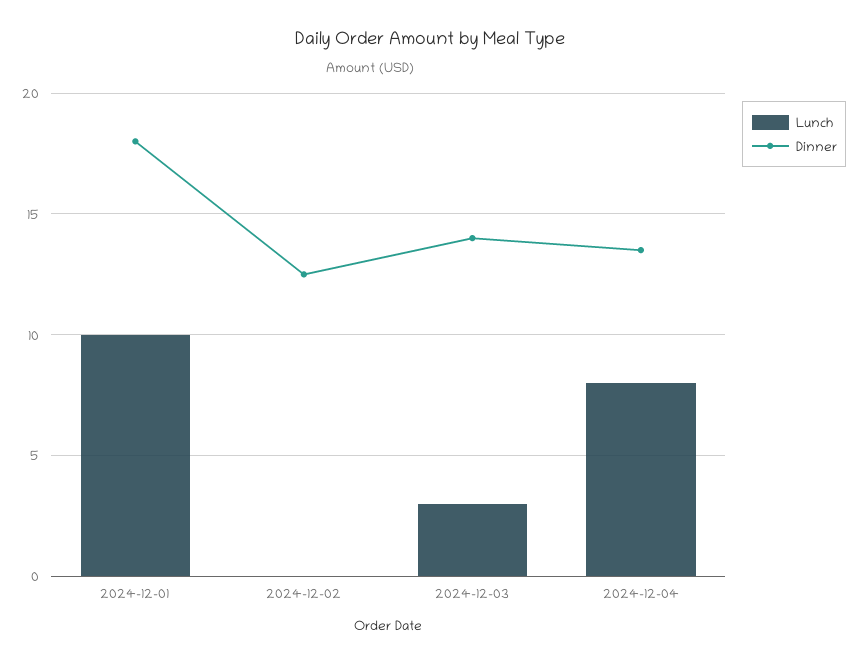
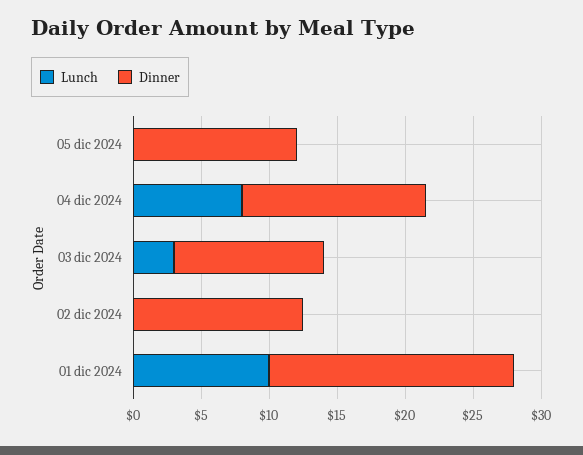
Dinner, 2024-12-03: 14 -> 11
Lunch, 05 dic 2024: none -> 0
Dinner, 05 dic 2024: none -> 12

